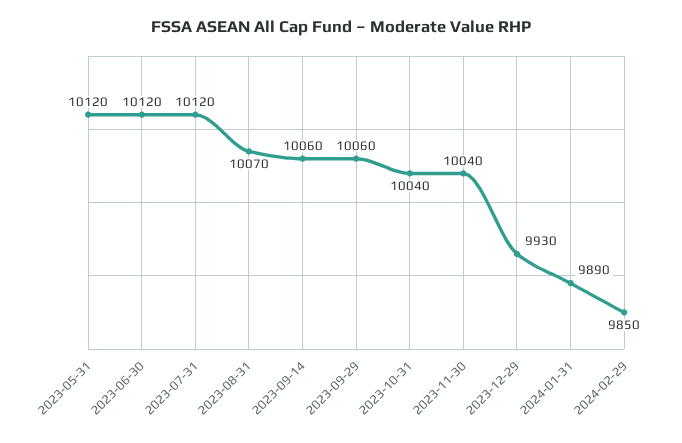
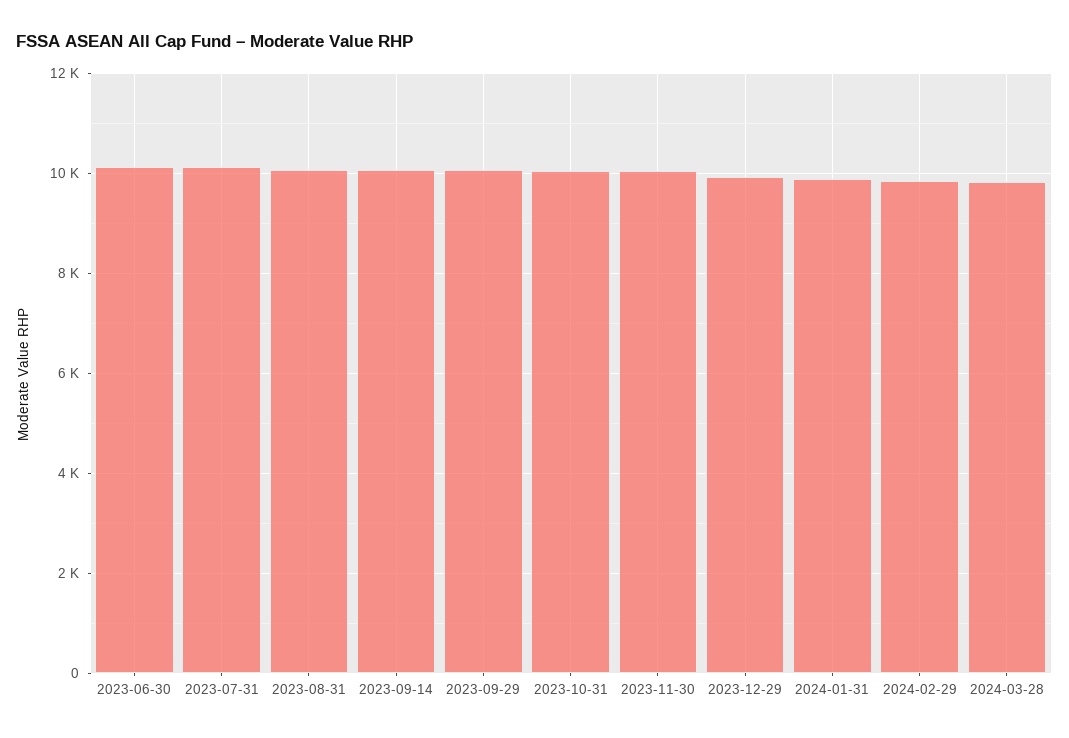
2023-05-31: 10120 -> none
2024-03-28: none -> 9800

